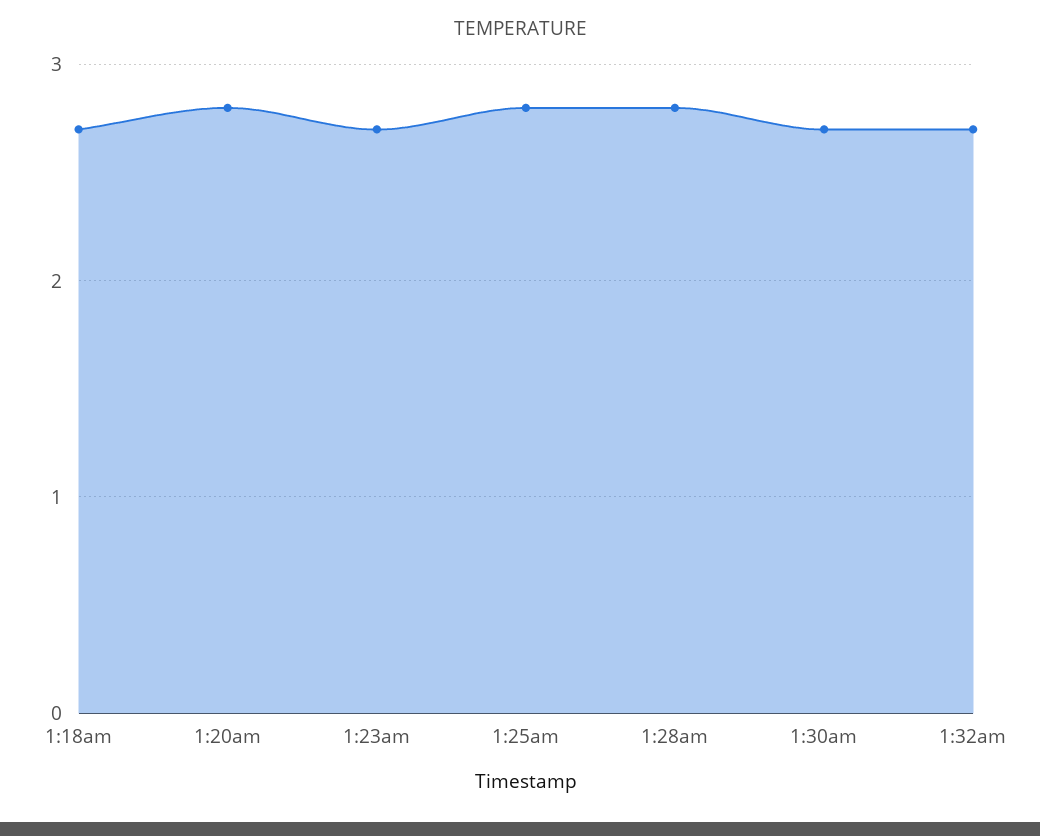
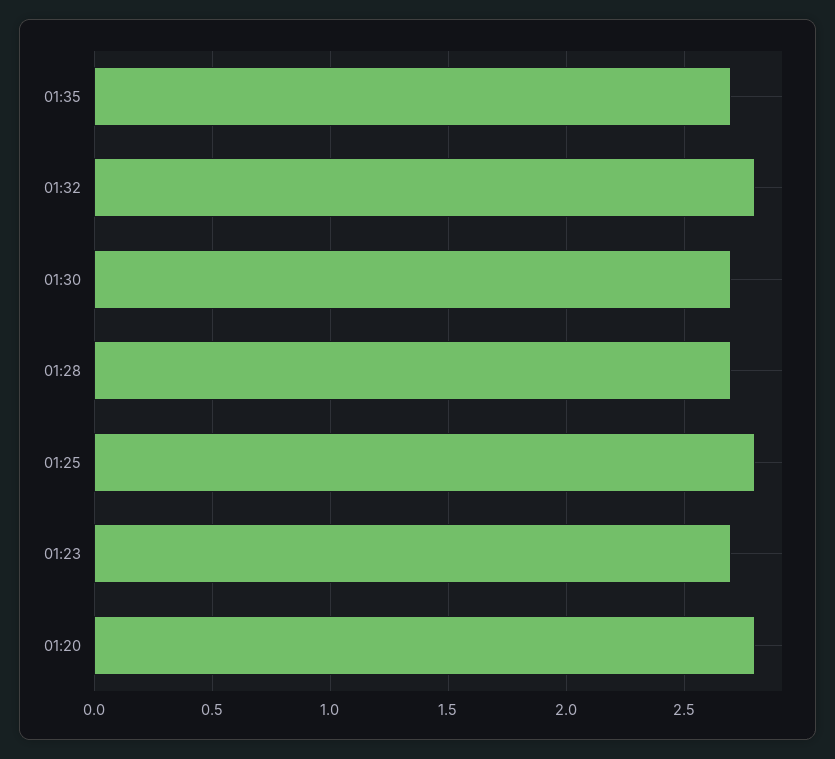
1:18am: 2.7 -> none
1:28am: 2.8 -> 2.7
1:32am: 2.7 -> 2.8
01:35: none -> 2.7

